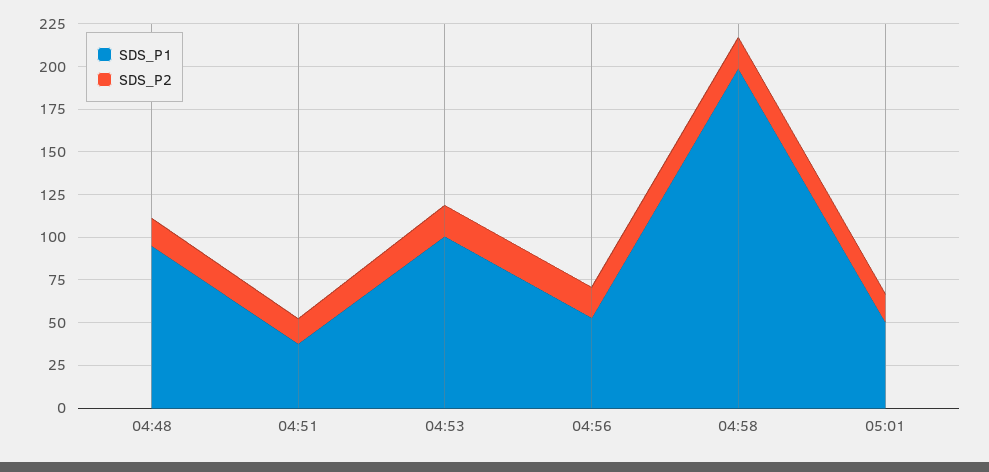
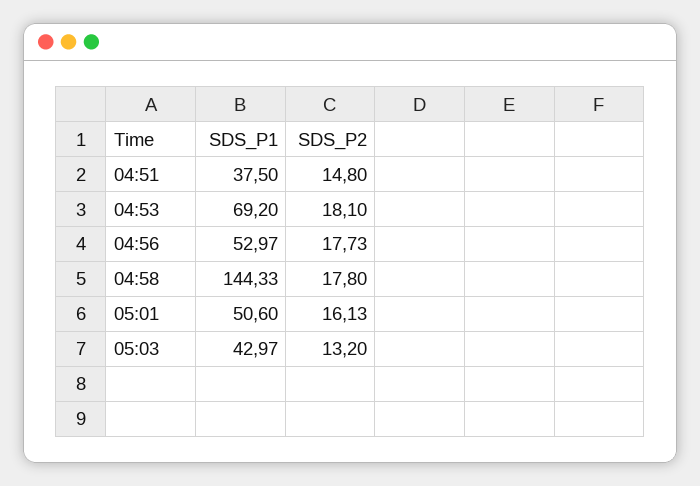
SDS_P1, 04:48: 95 -> none
SDS_P2, 04:48: 15 -> none
SDS_P1, 04:53: 100 -> 69.2
SDS_P1, 04:58: 200 -> 144.33
SDS_P1, 05:03: none -> 42.97
SDS_P2, 05:03: none -> 13.2

